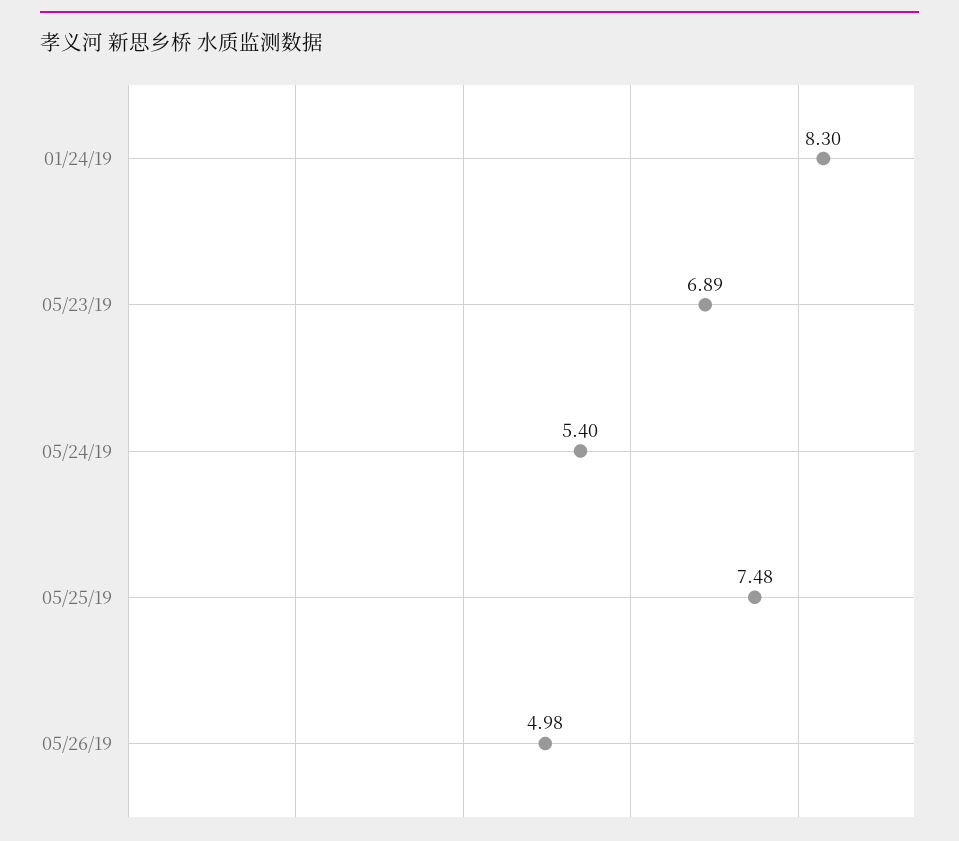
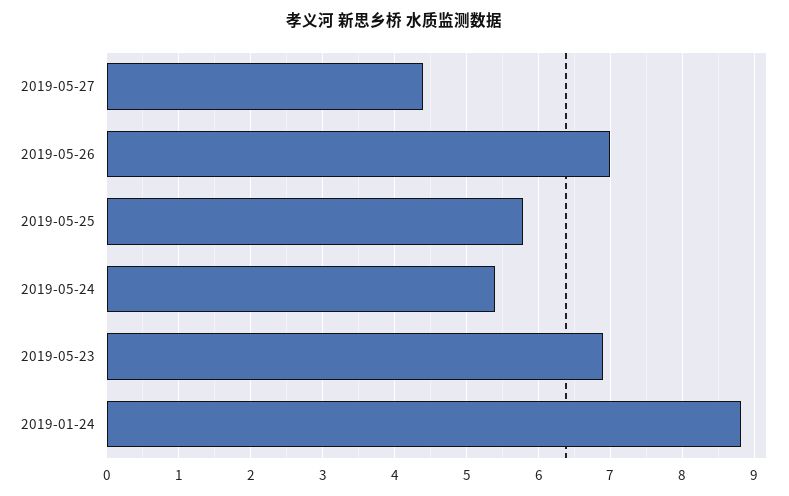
01/24/19: 8.3 -> 8.8
05/25/19: 7.48 -> 5.8
05/26/19: 4.98 -> 7
2019-05-27: none -> 4.4

